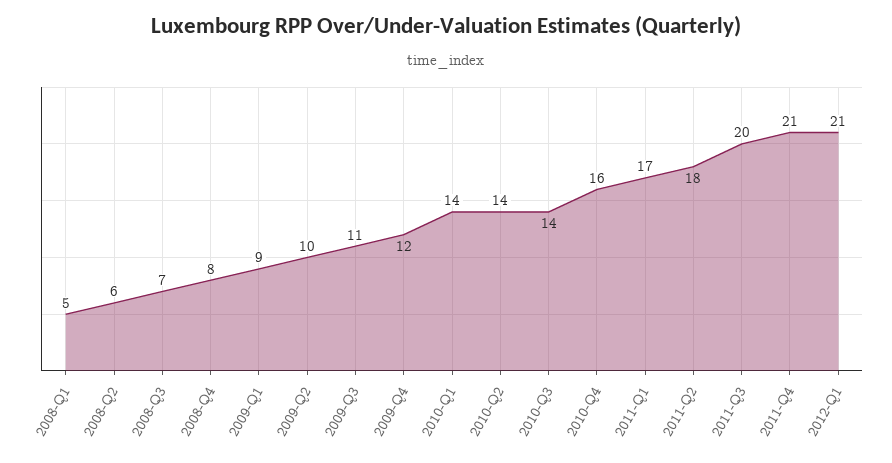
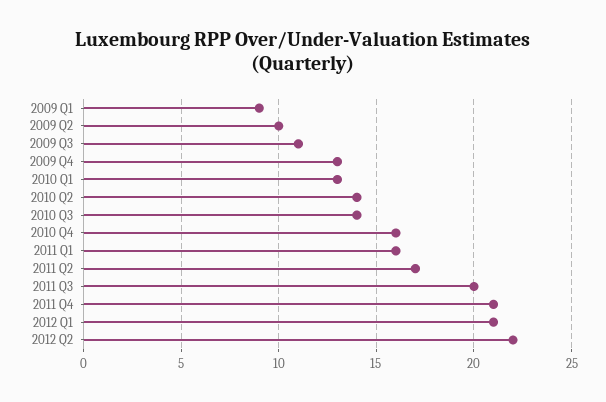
2008-Q1: 5 -> none
2008-Q2: 6 -> none
2008-Q3: 7 -> none
2008-Q4: 8 -> none
2009-Q4: 12 -> 13
2010-Q1: 14 -> 13
2011-Q1: 17 -> 16
2011-Q2: 18 -> 17
2012 Q2: none -> 22

